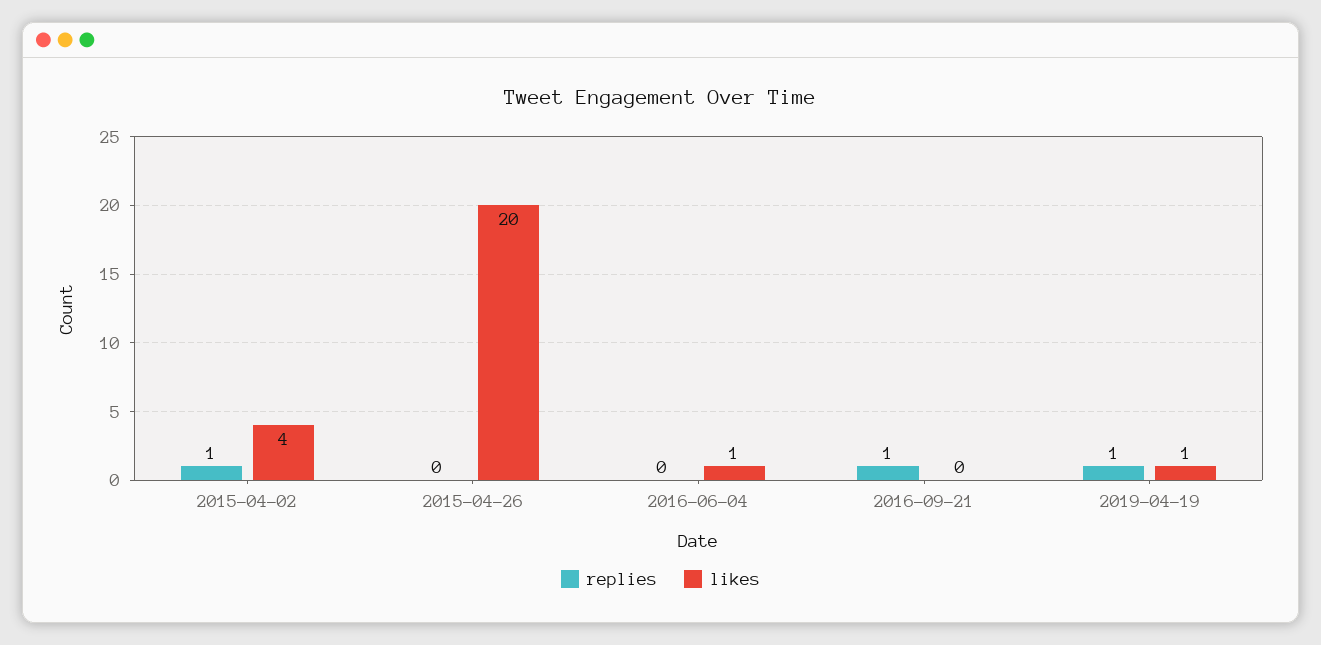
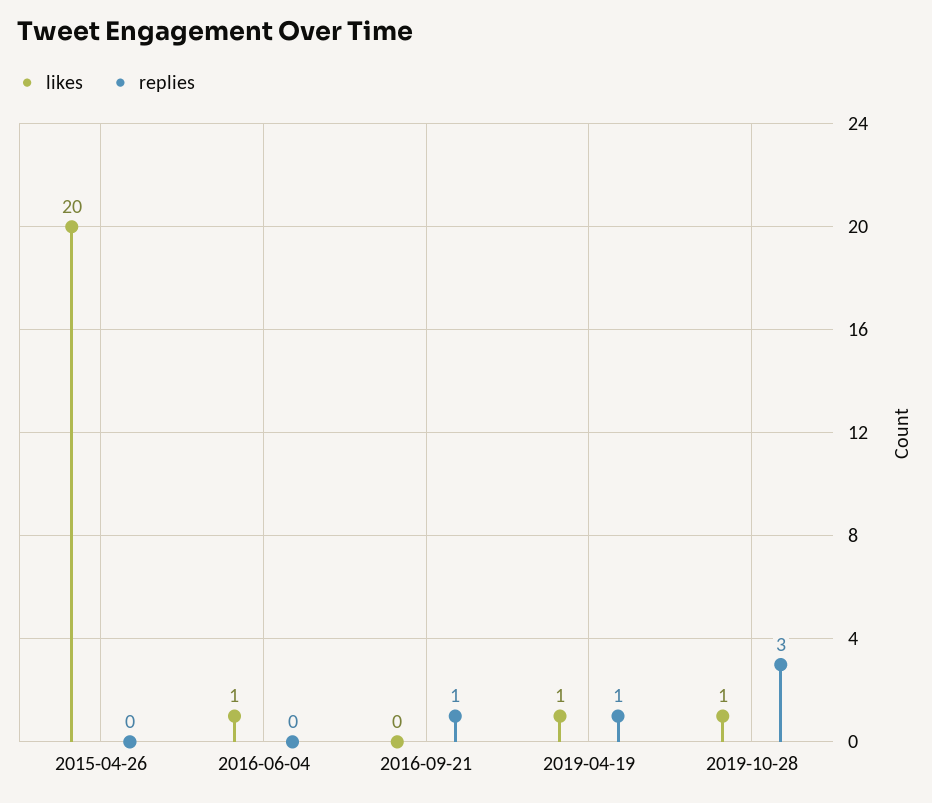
replies, 2015-04-02: 1 -> none
likes, 2015-04-02: 4 -> none
likes, 2019-10-28: none -> 1
replies, 2019-10-28: none -> 3

